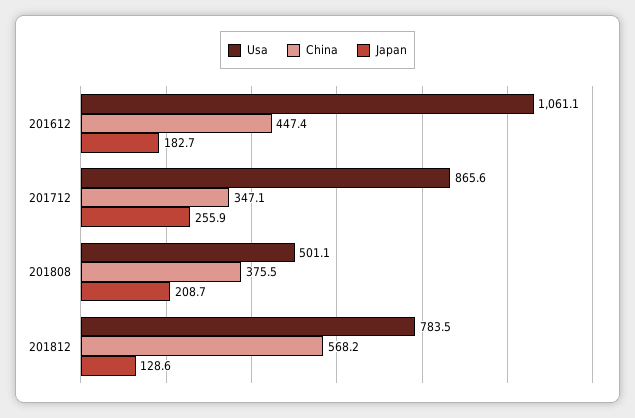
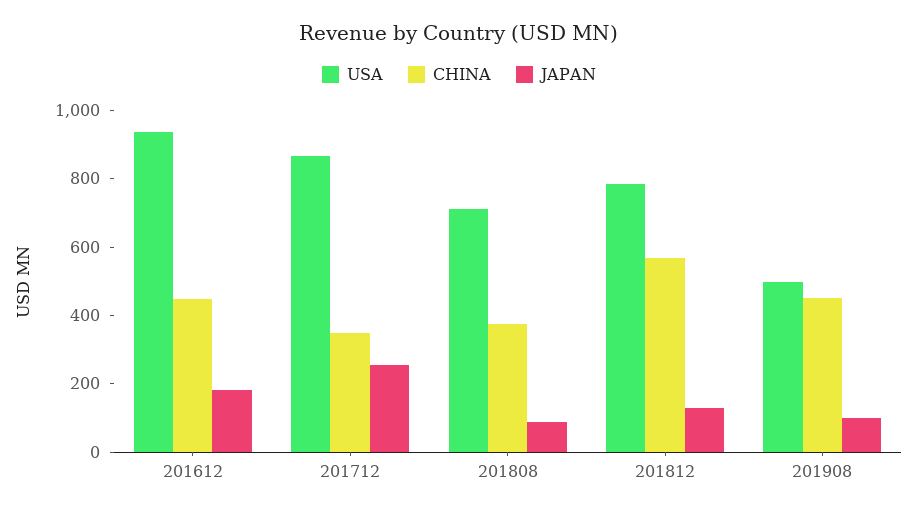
Usa, 201612: 1061.1 -> 950
Usa, 201808: 501.1 -> 700
Japan, 201808: 208.7 -> 100
Usa, 201908: none -> 500
China, 201908: none -> 450
Japan, 201908: none -> 100

